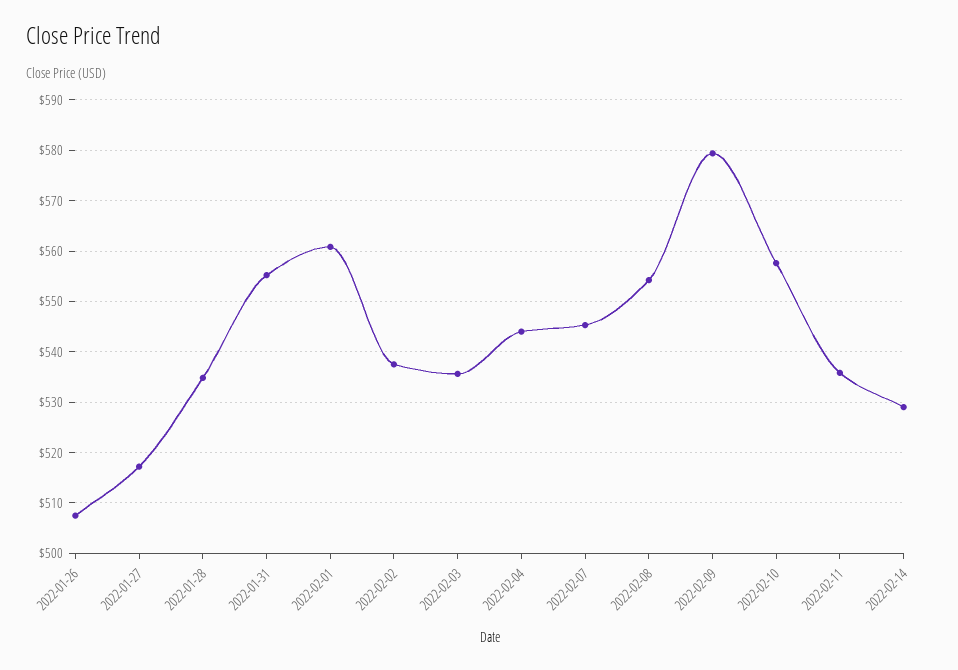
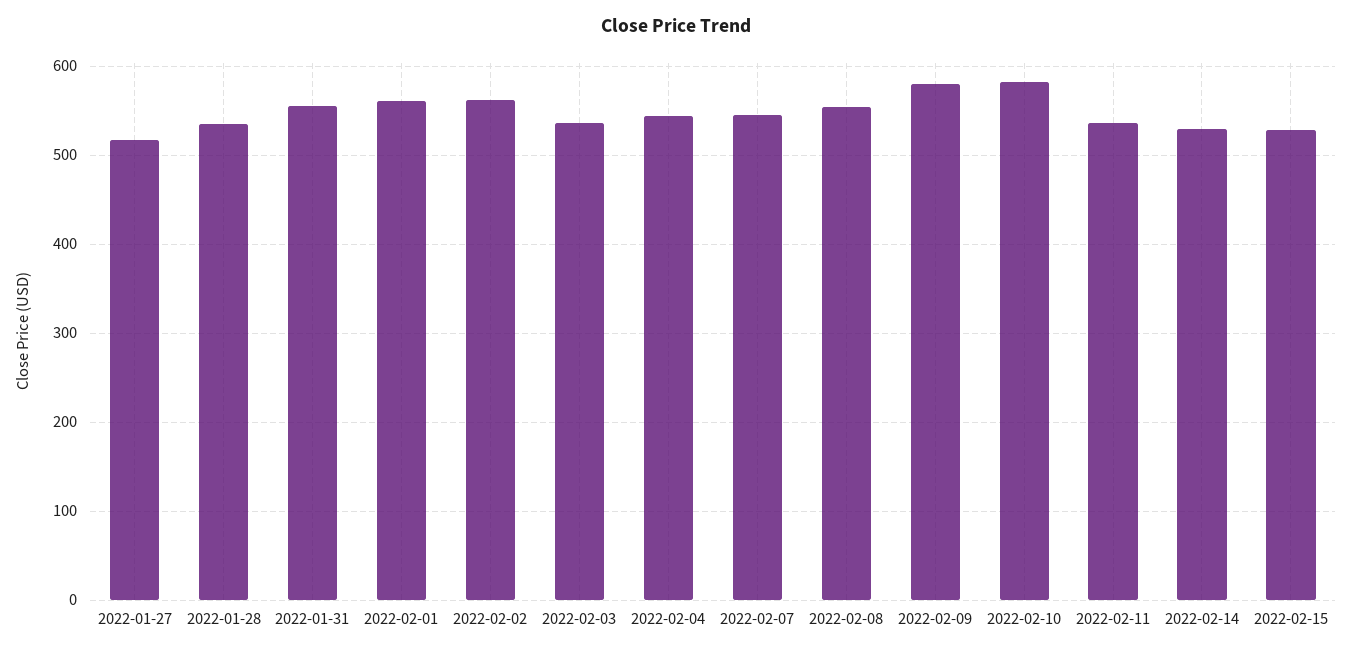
2022-01-26: 508 -> none
2022-02-02: 538 -> 560
2022-02-10: 558 -> 580
2022-02-15: none -> 530

